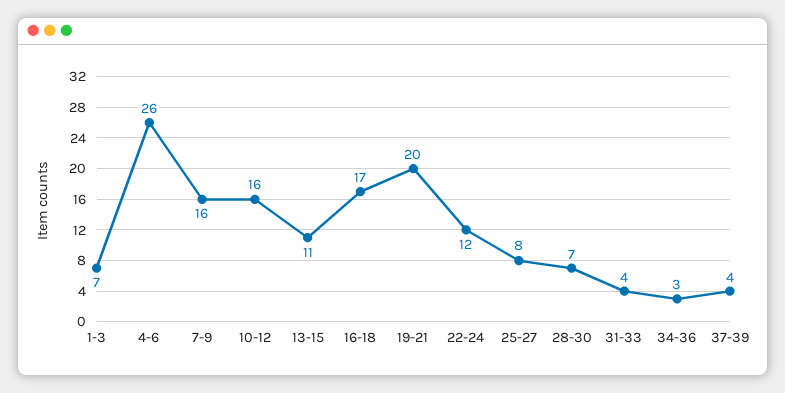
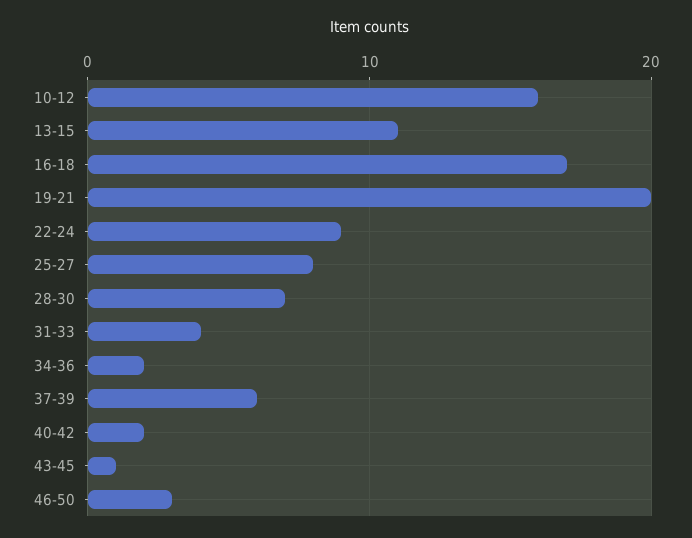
1-3: 7 -> none
4-6: 26 -> none
7-9: 16 -> none
22-24: 12 -> 9
34-36: 3 -> 2
37-39: 4 -> 6
40-42: none -> 2
43-45: none -> 1
46-50: none -> 3

